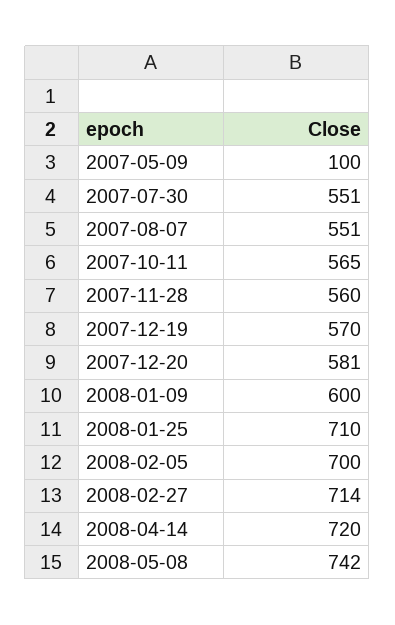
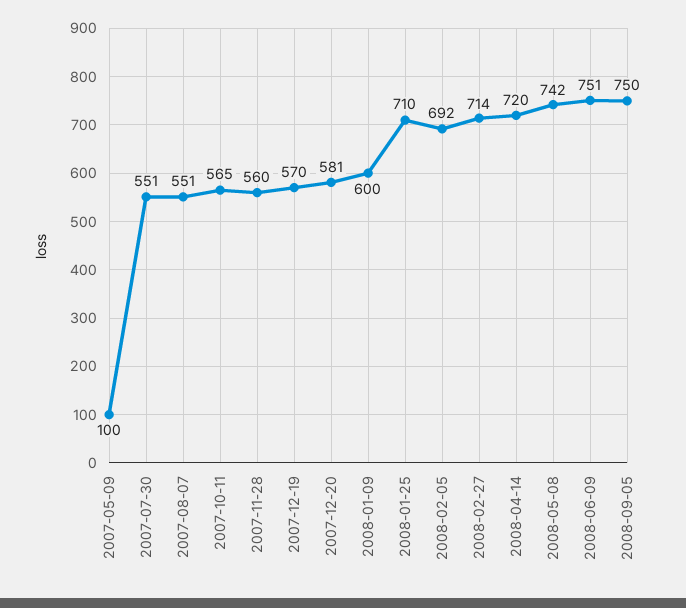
2008-02-05: 700 -> 692
2008-06-09: none -> 751
2008-09-05: none -> 750

